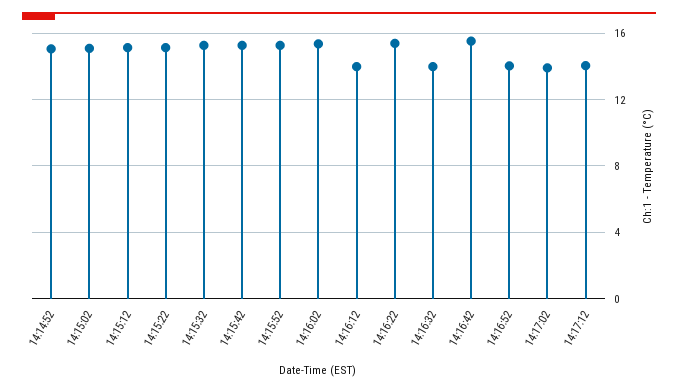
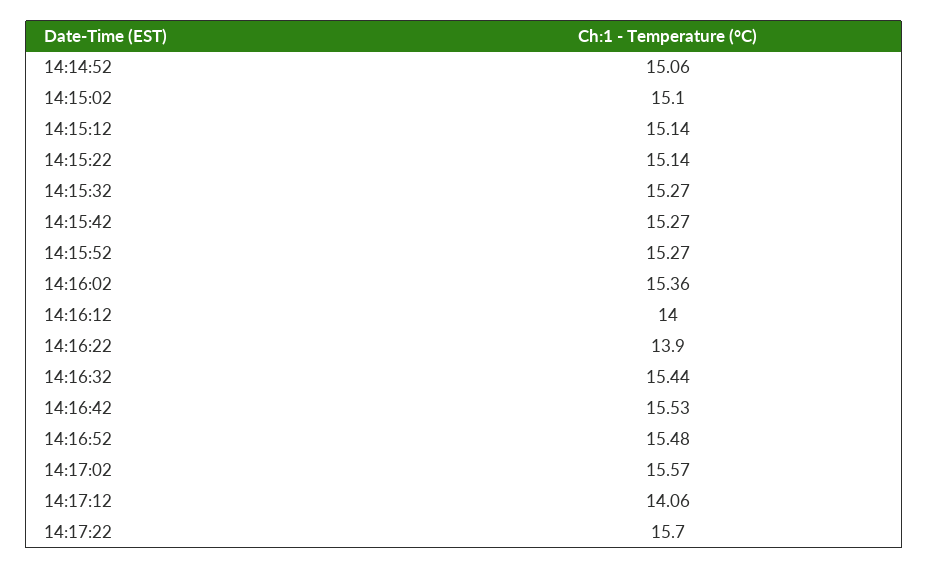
14:16:22: 15.5 -> 13.9
14:16:32: 14 -> 15.44
14:16:52: 14 -> 15.48
14:17:02: 14 -> 15.57
14:17:22: none -> 15.7

